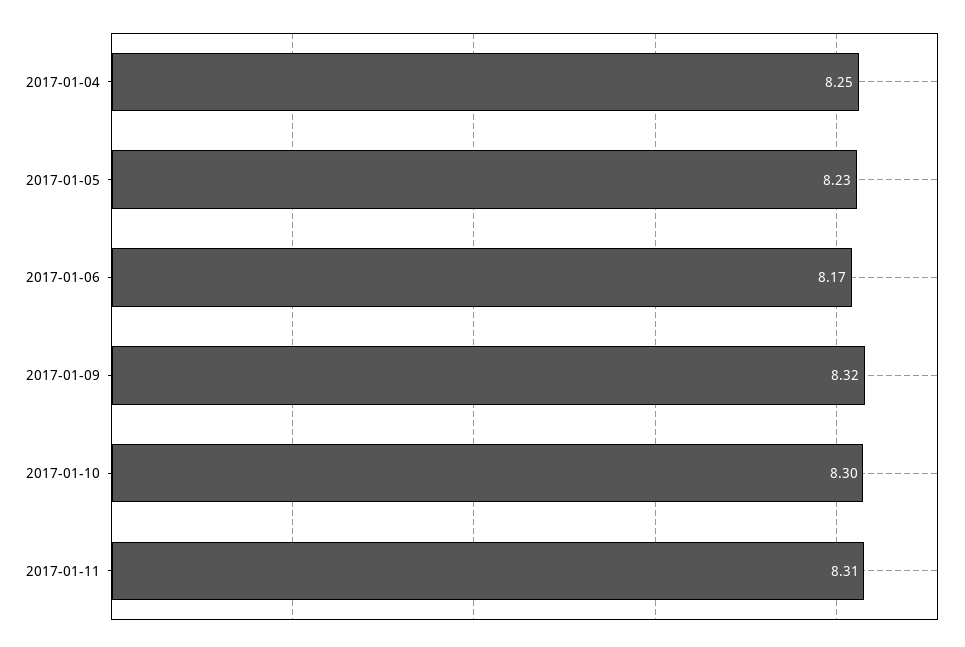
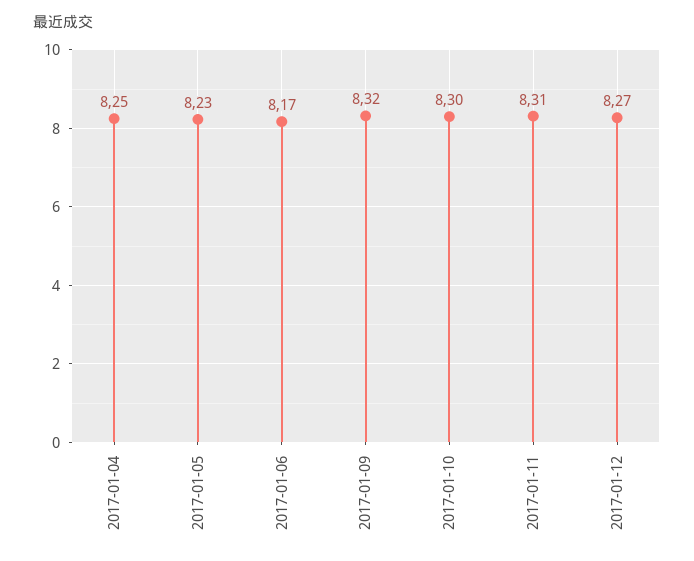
2017-01-12: none -> 8.27

